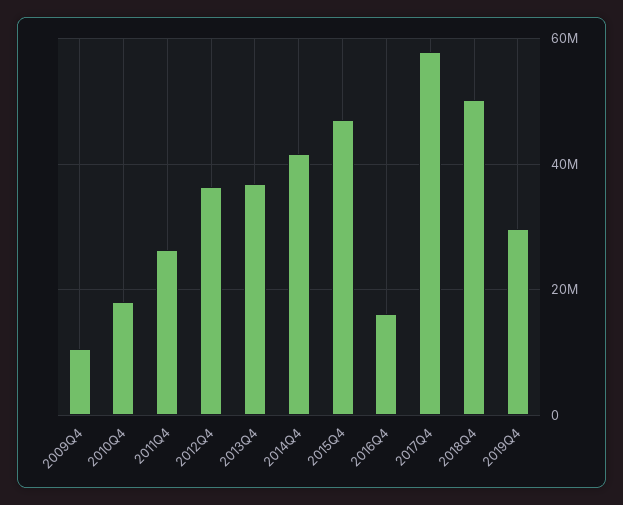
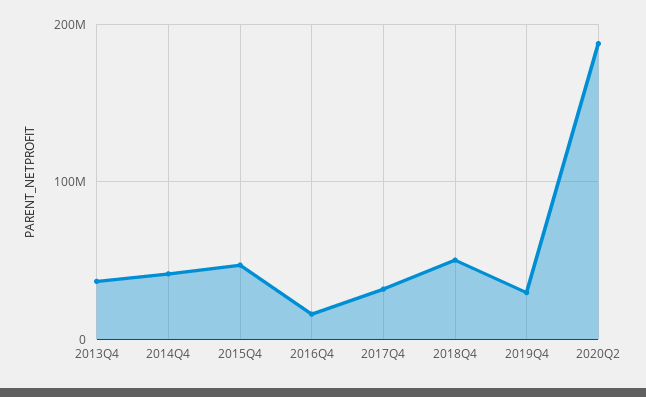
2009Q4: 10000000 -> none
2010Q4: 18000000 -> none
2011Q4: 26000000 -> none
2012Q4: 36000000 -> none
2017Q4: 58000000 -> 30000000
2020Q2: none -> 190000000

